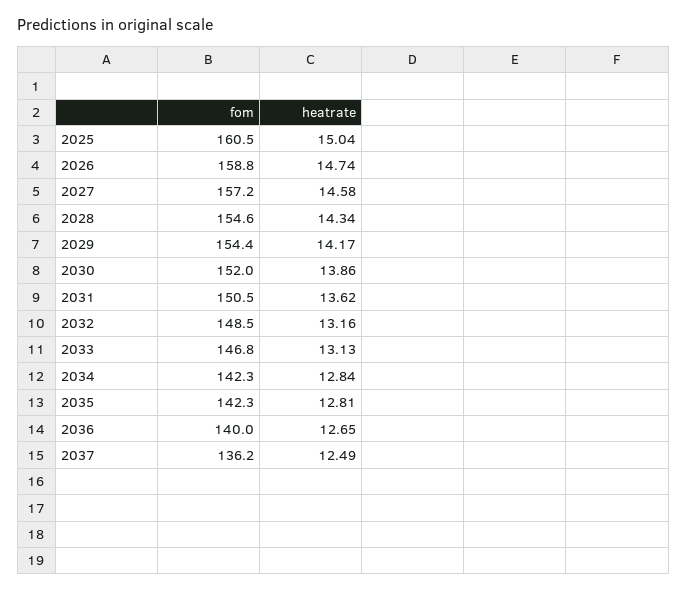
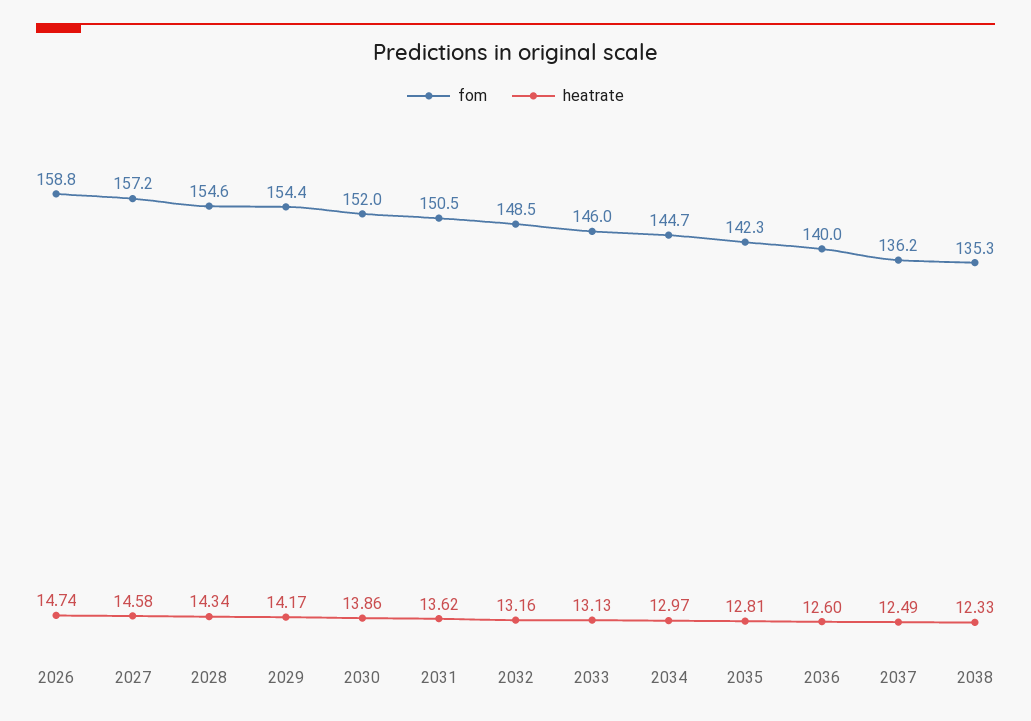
fom, 2025: 160.5 -> none
heatrate, 2025: 15.04 -> none
fom, 2033: 146.8 -> 146
fom, 2034: 142.3 -> 144.7
heatrate, 2034: 12.84 -> 12.97
heatrate, 2036: 12.65 -> 12.6
fom, 2038: none -> 135.3
heatrate, 2038: none -> 12.33

